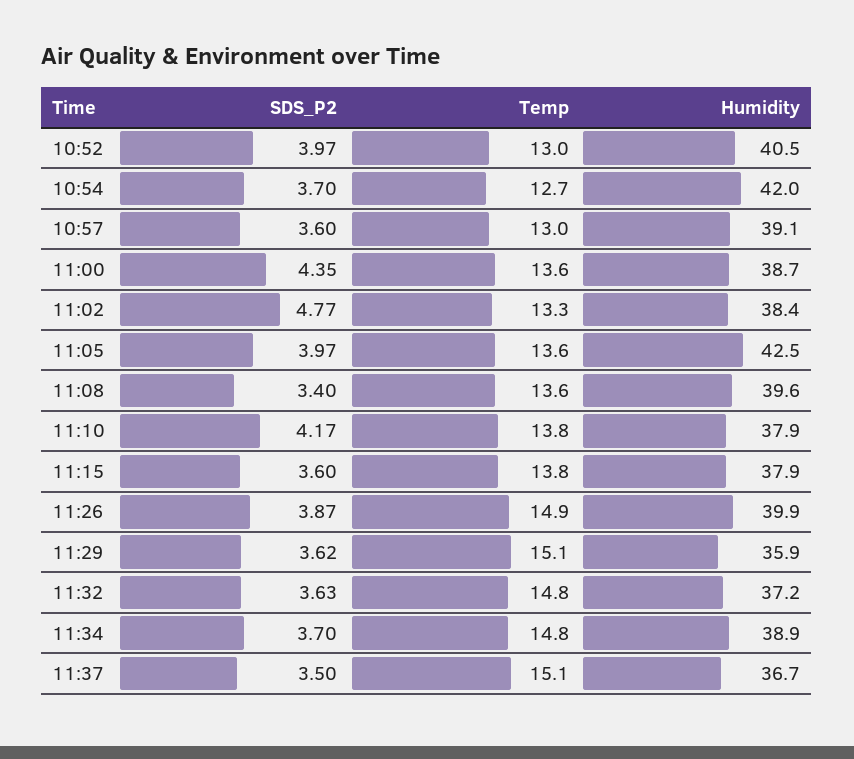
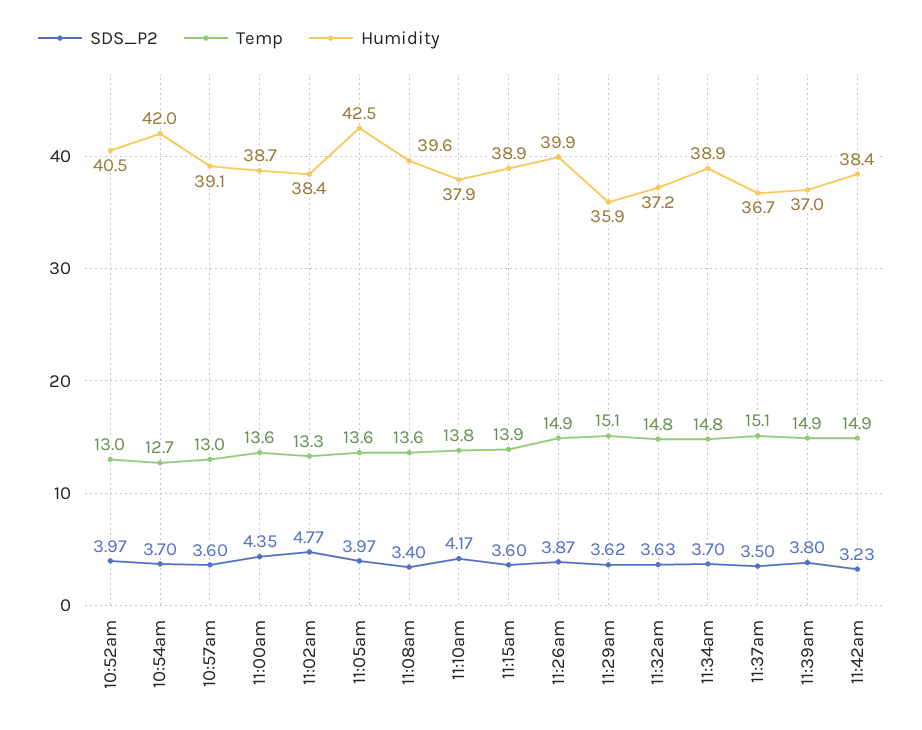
Temp, 11:15: 13.8 -> 13.9
Humidity, 11:15: 37.9 -> 38.9
SDS_P2, 11:39am: none -> 3.8
Temp, 11:39am: none -> 14.9
Humidity, 11:39am: none -> 37
SDS_P2, 11:42am: none -> 3.23
Temp, 11:42am: none -> 14.9
Humidity, 11:42am: none -> 38.4

